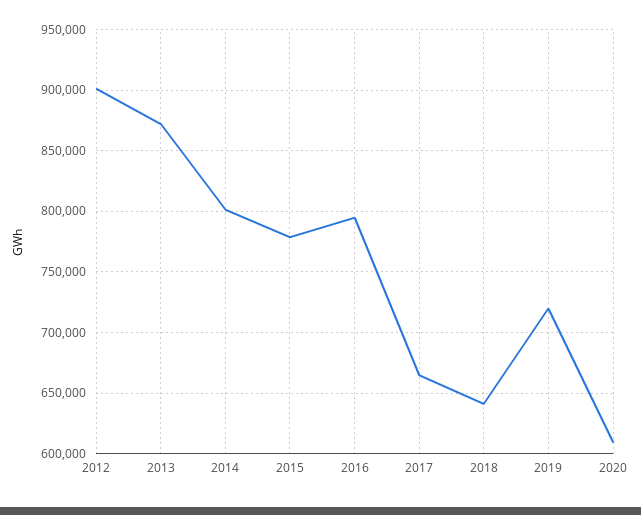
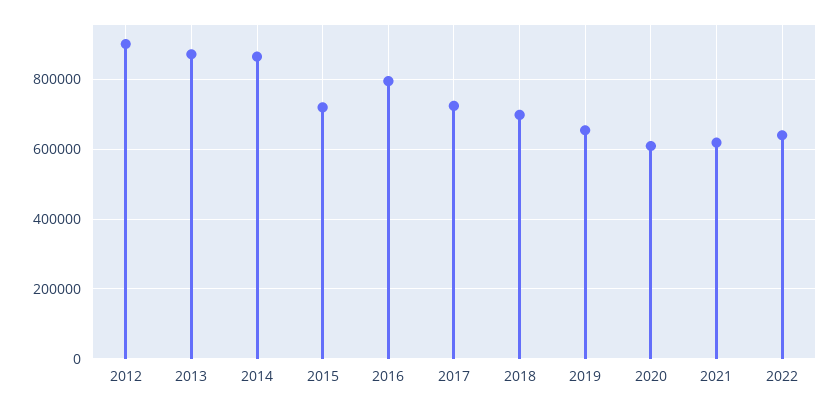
2014: 800000 -> 860000
2015: 780000 -> 720000
2017: 665000 -> 720000
2018: 640000 -> 700000
2019: 720000 -> 660000
2021: none -> 620000
2022: none -> 640000

